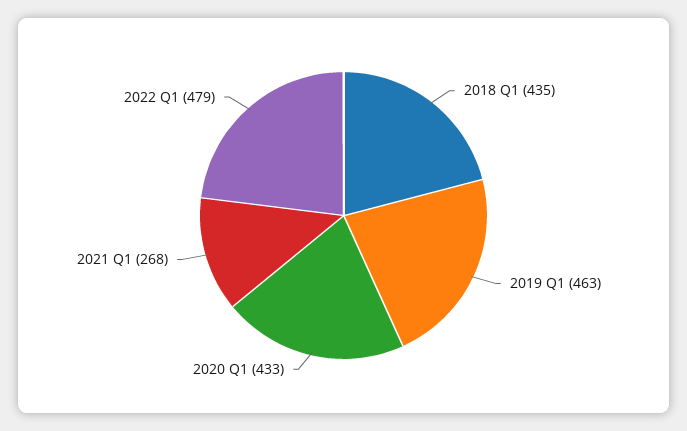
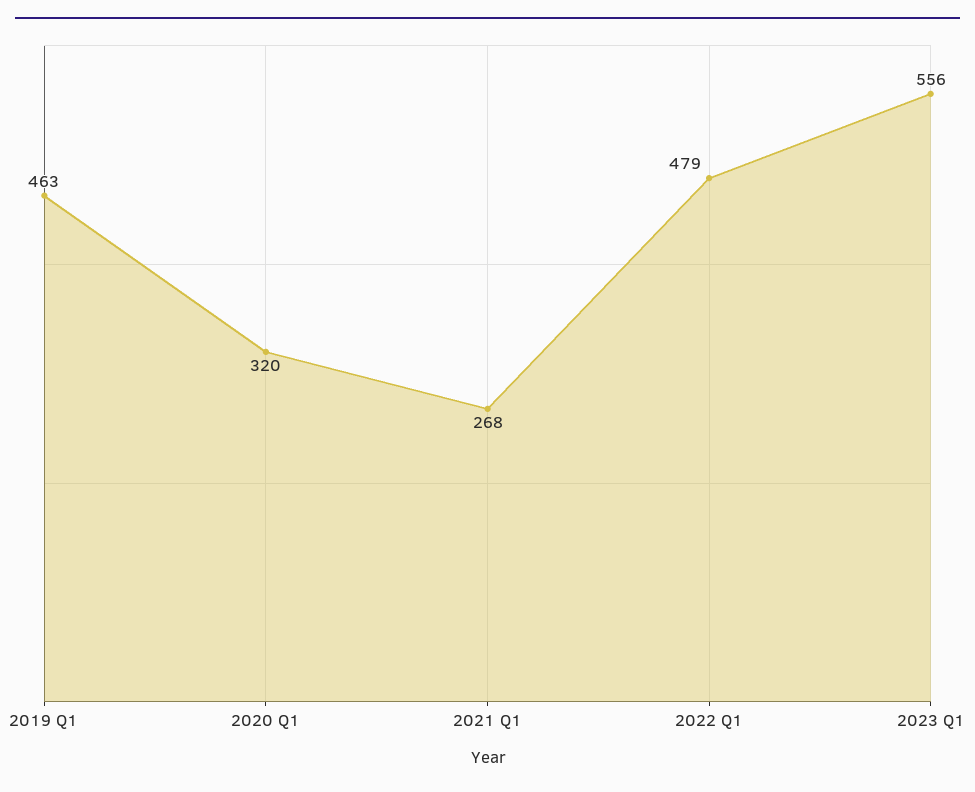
2018 Q1: 435 -> none
2020 Q1: 433 -> 320
2023 Q1: none -> 556

